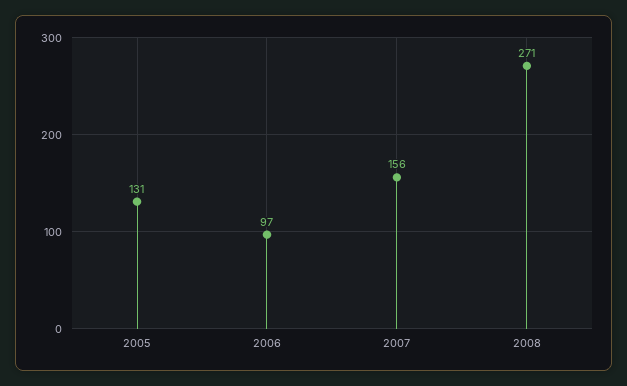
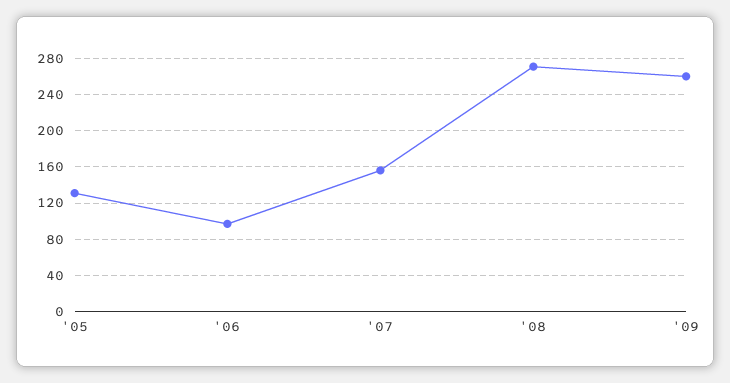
'09: none -> 260

